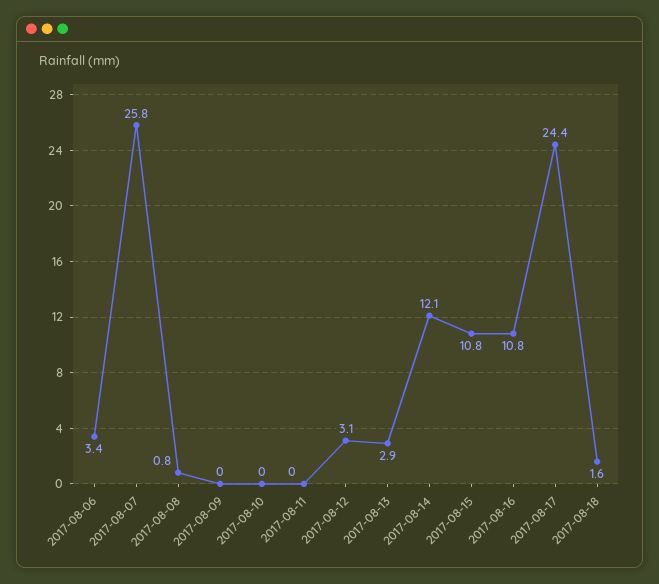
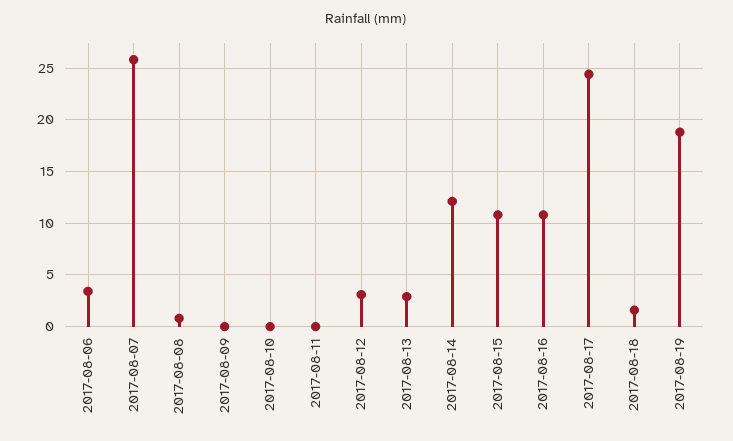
2017-08-19: none -> 19

